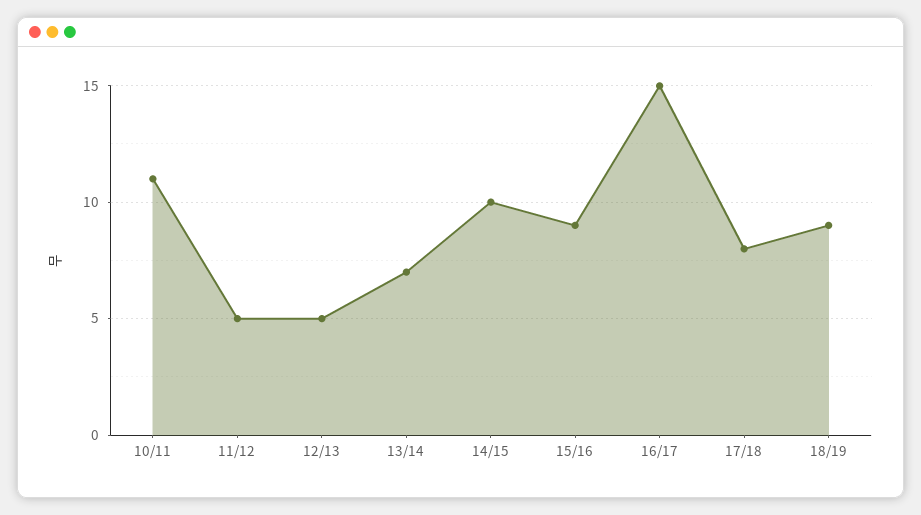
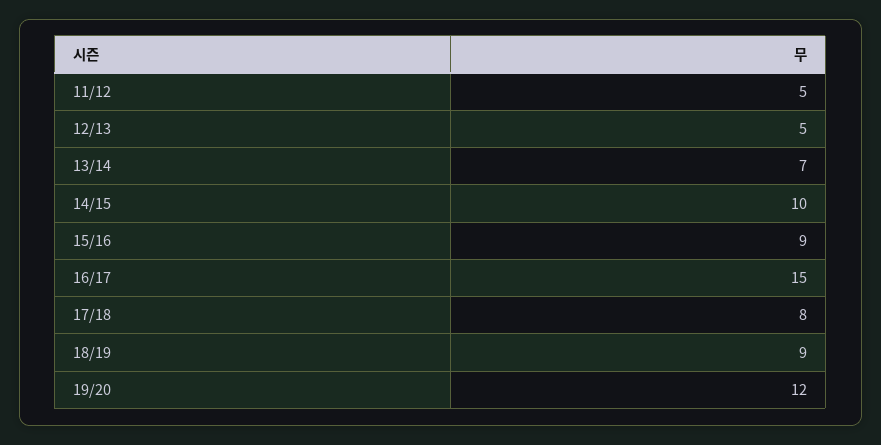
10/11: 11 -> none
19/20: none -> 12

